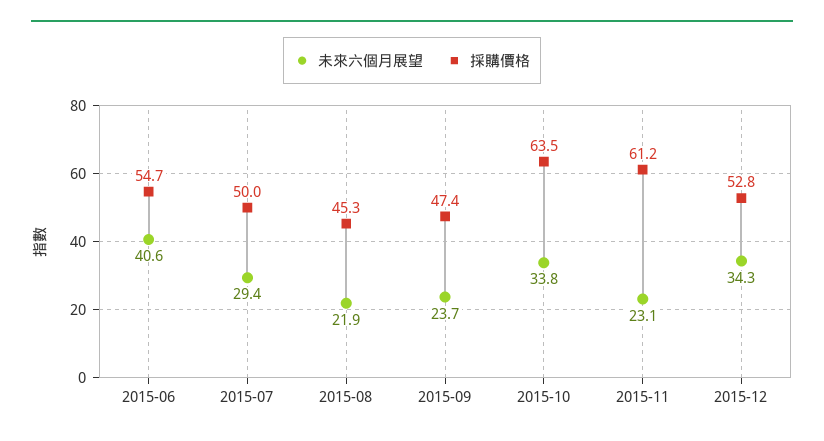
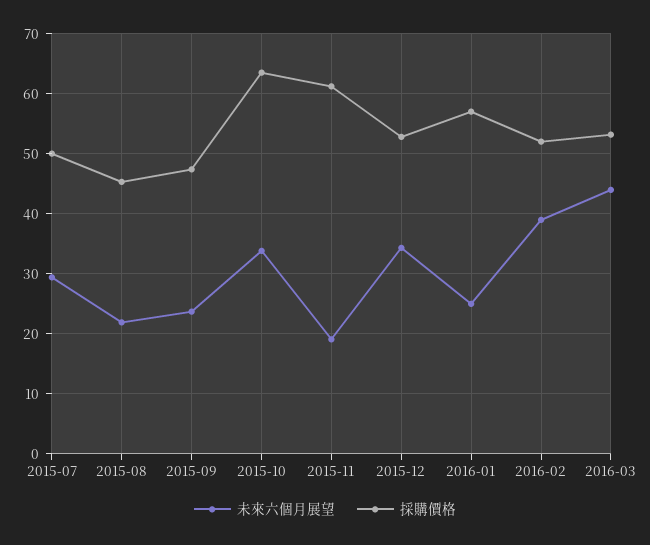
未來六個月展望, 2015-06: 40.6 -> none
採購價格, 2015-06: 54.7 -> none
未來六個月展望, 2015-11: 23.1 -> 19
未來六個月展望, 2016-01: none -> 25
採購價格, 2016-01: none -> 57
未來六個月展望, 2016-02: none -> 39
採購價格, 2016-02: none -> 52
未來六個月展望, 2016-03: none -> 44
採購價格, 2016-03: none -> 53

